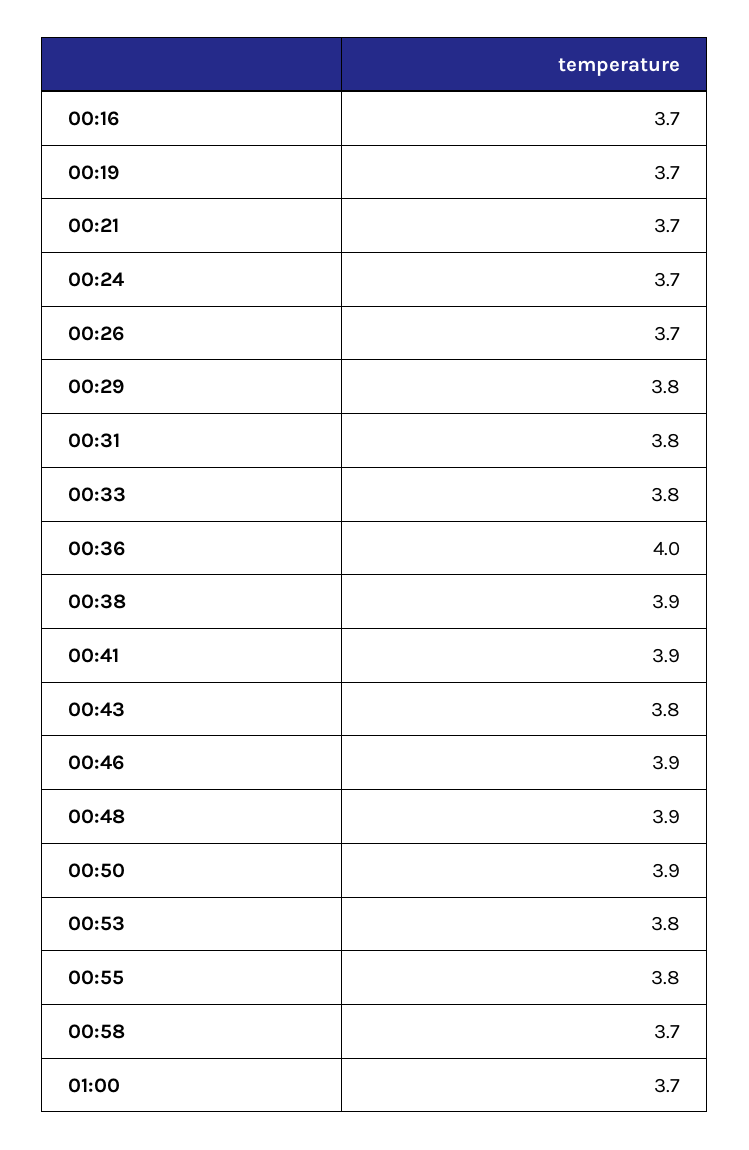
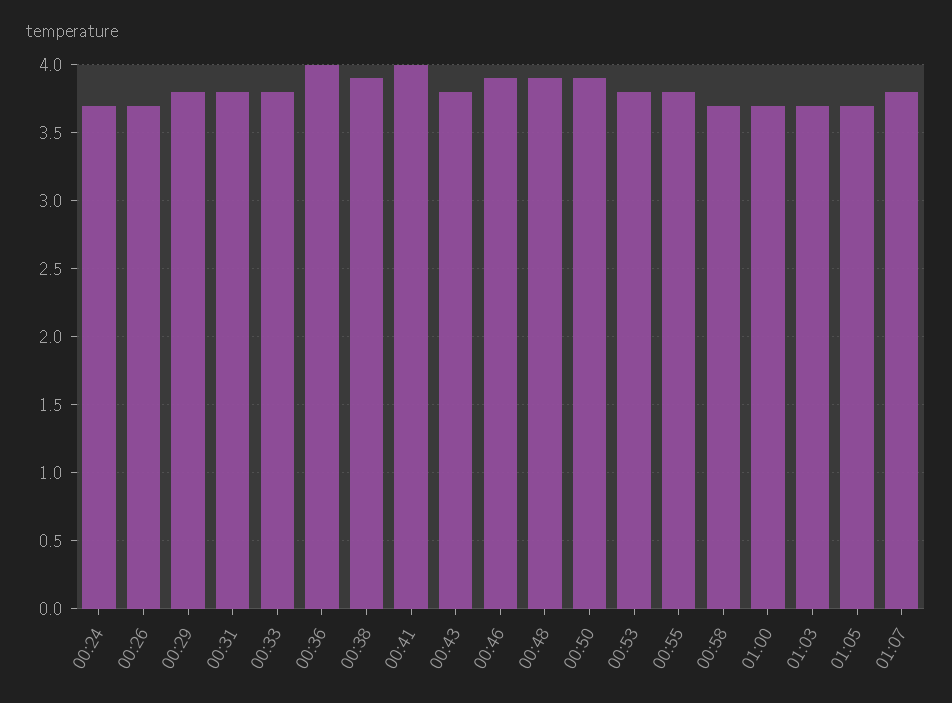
00:16: 3.7 -> none
00:19: 3.7 -> none
00:21: 3.7 -> none
00:41: 3.9 -> 4
01:03: none -> 3.7
01:05: none -> 3.7
01:07: none -> 3.8

